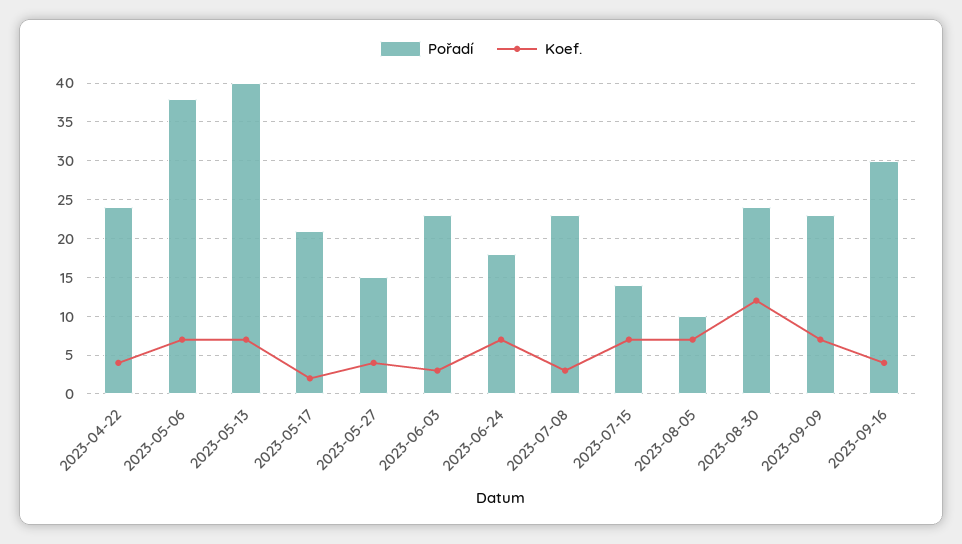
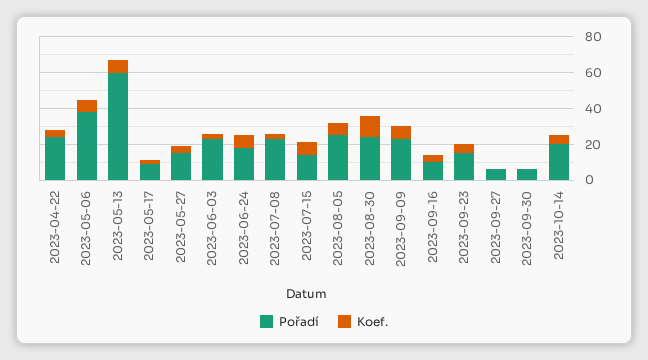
Pořadí, 2023-05-13: 40 -> 60
Pořadí, 2023-05-17: 21 -> 10
Pořadí, 2023-08-05: 10 -> 25
Pořadí, 2023-09-16: 30 -> 10
Pořadí, 2023-09-23: none -> 15
Koef., 2023-09-23: none -> 5
Pořadí, 2023-09-27: none -> 5
Koef., 2023-09-27: none -> 0
Pořadí, 2023-09-30: none -> 5
Koef., 2023-09-30: none -> 0
Pořadí, 2023-10-14: none -> 20
Koef., 2023-10-14: none -> 5

